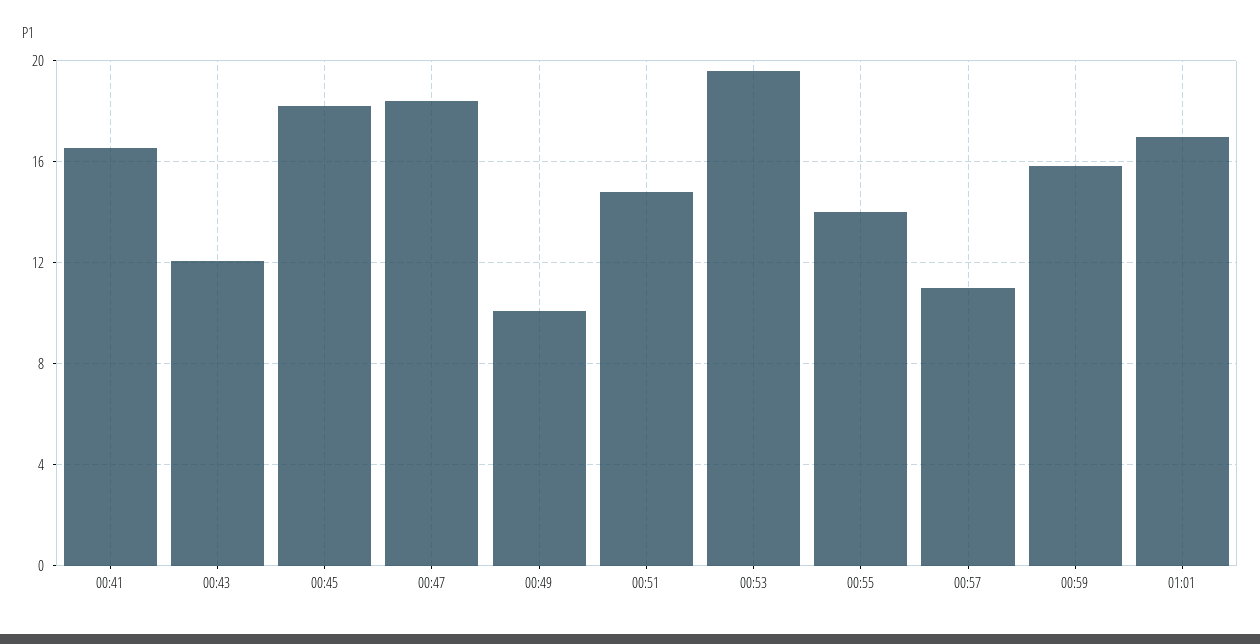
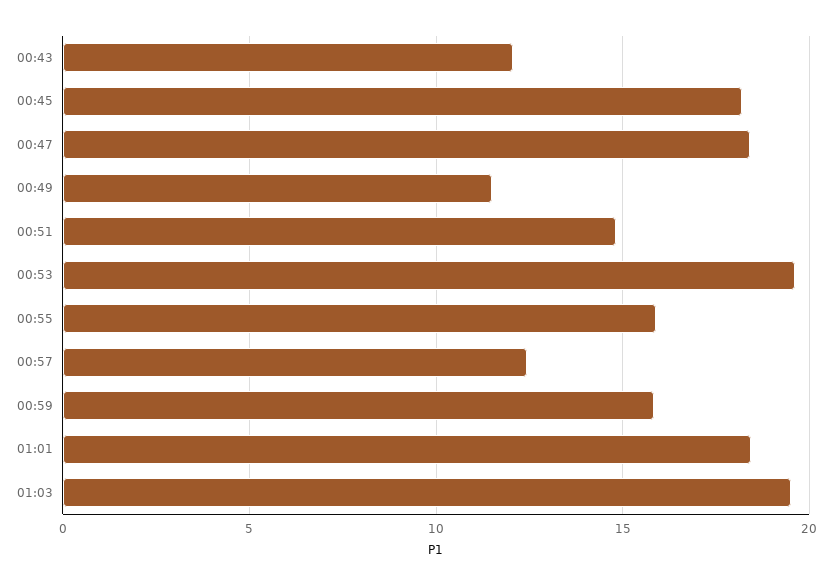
00:41: 16.5 -> none
00:49: 10 -> 11.5
00:55: 14 -> 16
00:57: 11 -> 12.5
01:01: 17 -> 18.5
01:03: none -> 19.5

